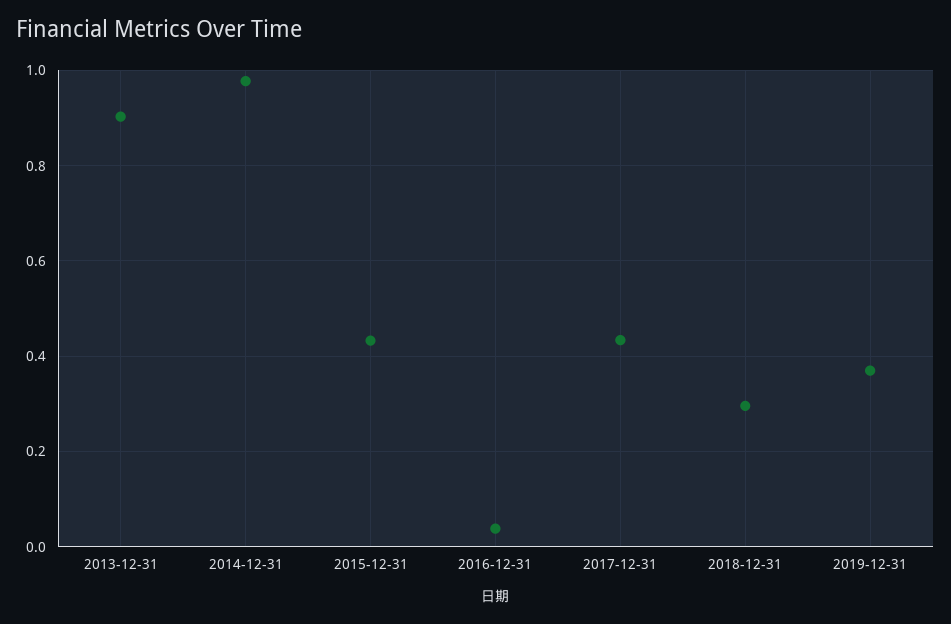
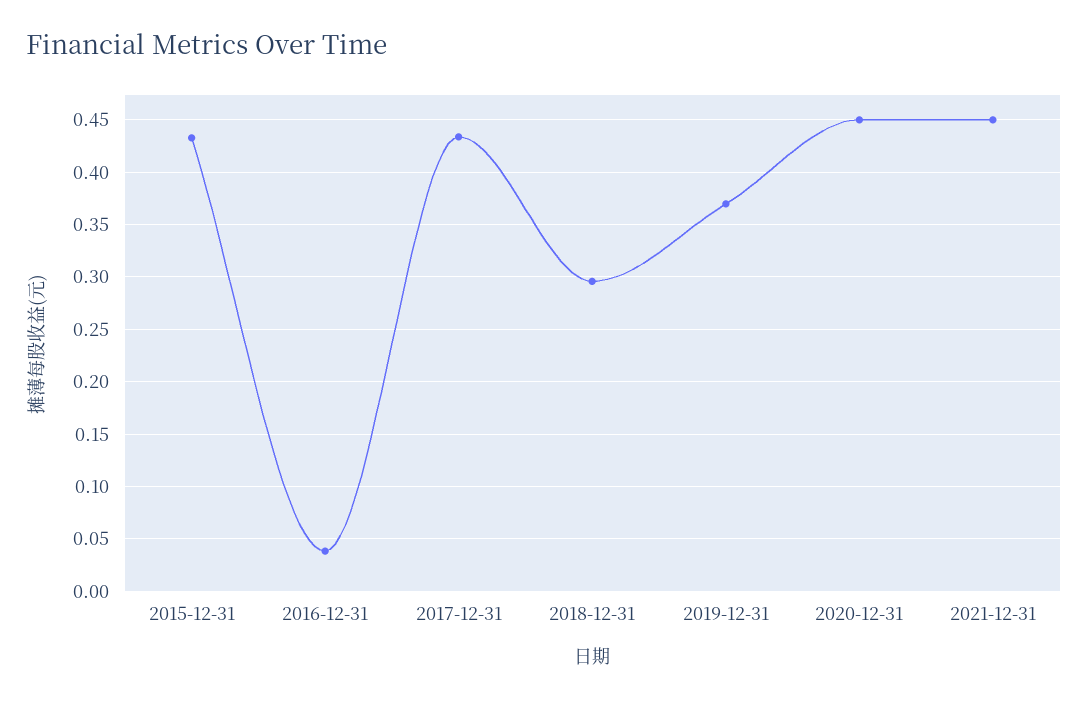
2013-12-31: 0.9 -> none
2014-12-31: 0.98 -> none
2020-12-31: none -> 0.45
2021-12-31: none -> 0.45

